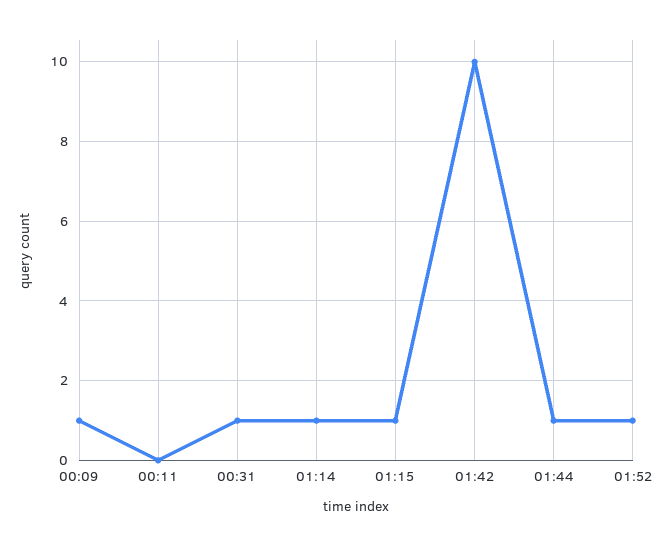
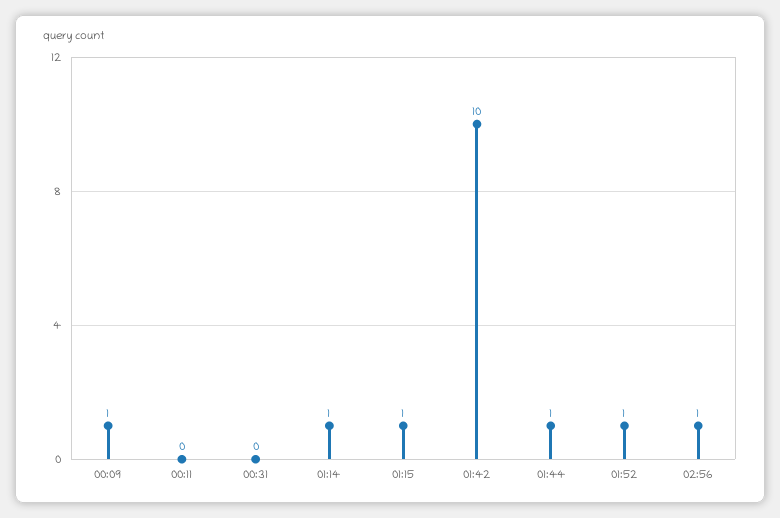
00:31: 1 -> 0
02:56: none -> 1

